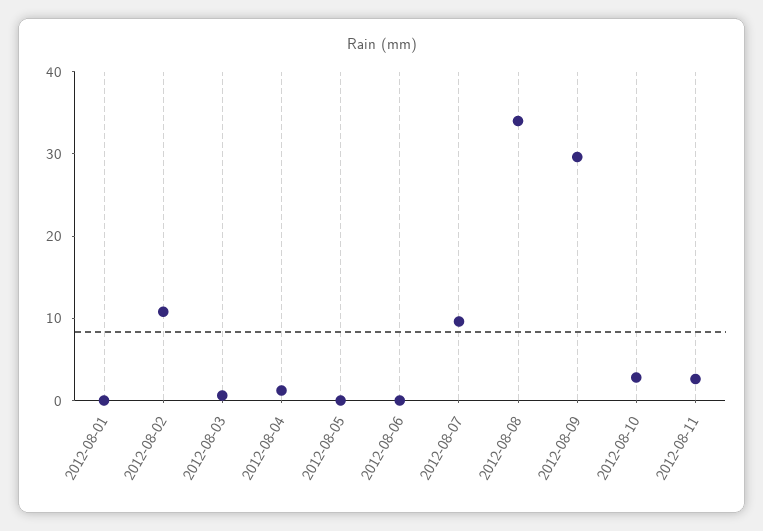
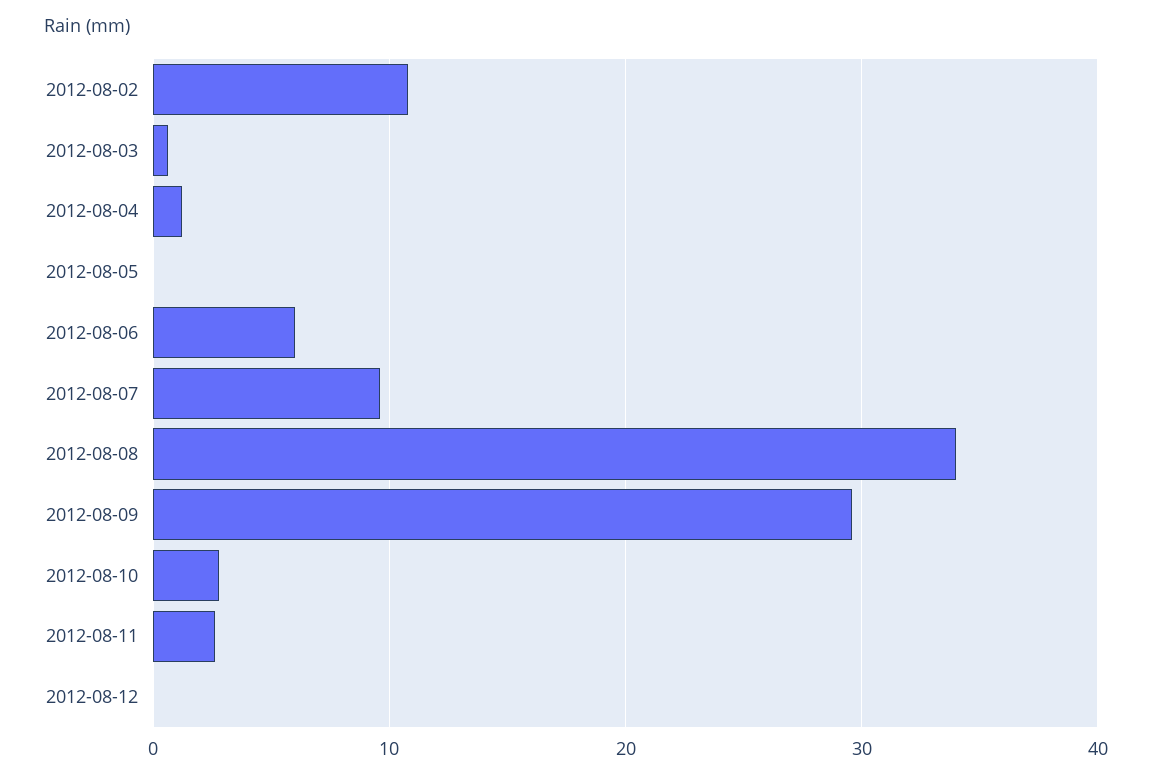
2012-08-01: 0 -> none
2012-08-06: 0 -> 6
2012-08-12: none -> 0

